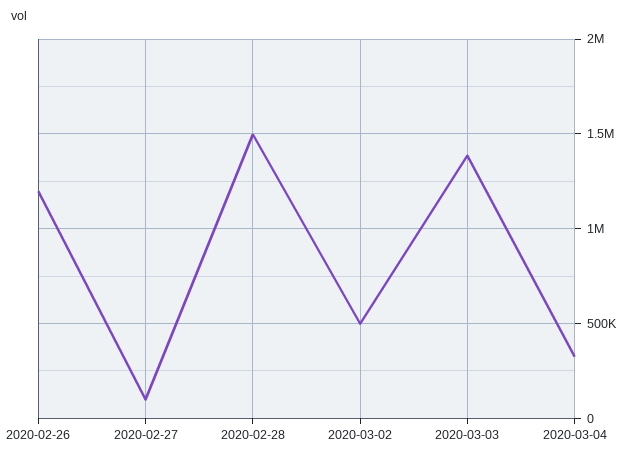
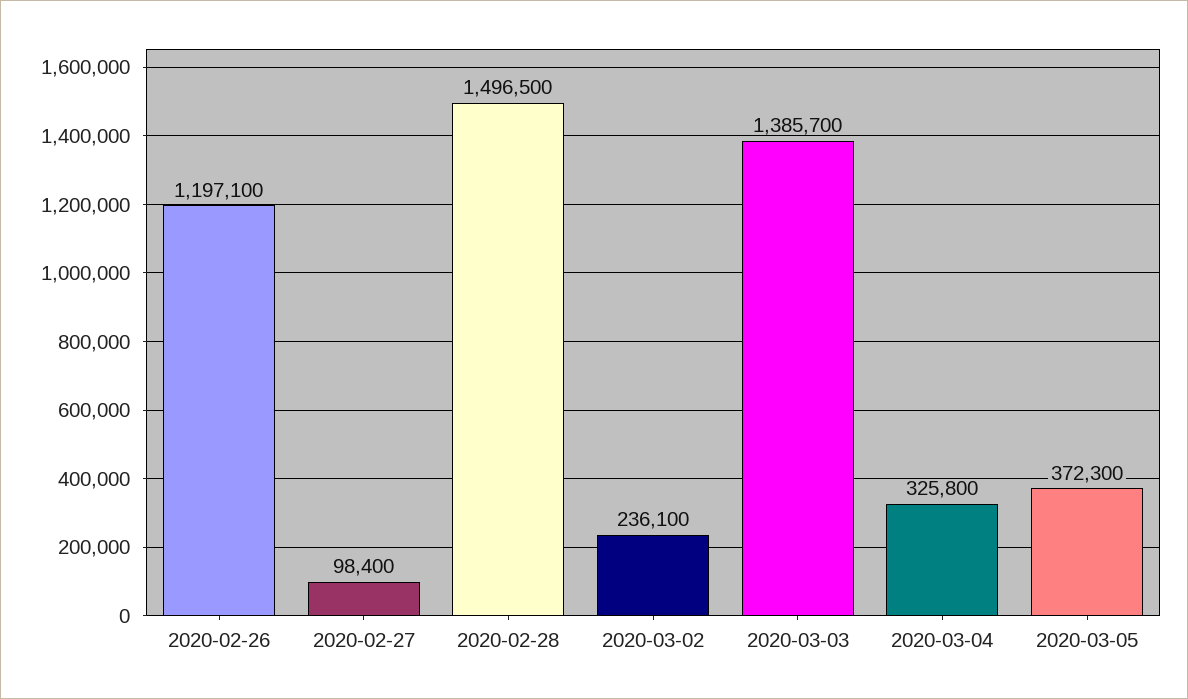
2020-03-02: 500000 -> 236100
2020-03-05: none -> 372300

